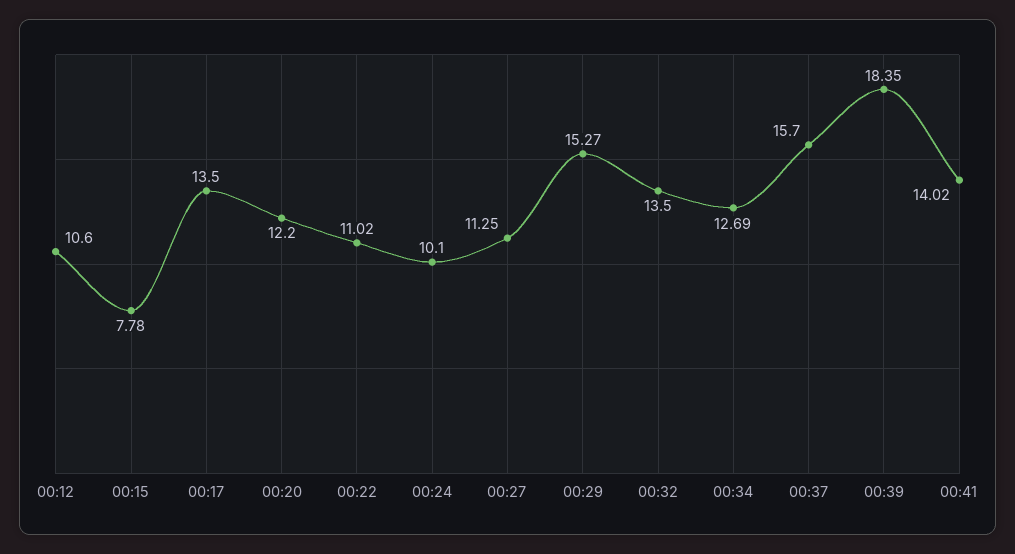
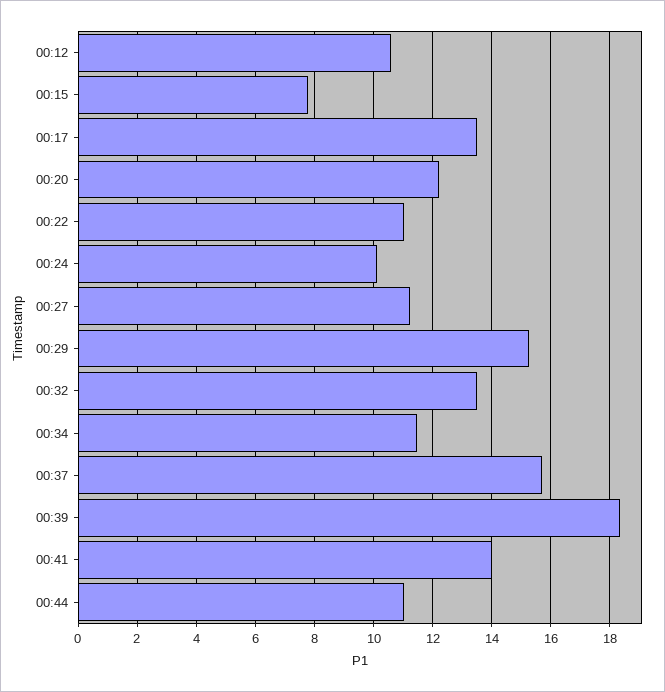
00:34: 12.69 -> 11.5
00:44: none -> 11

